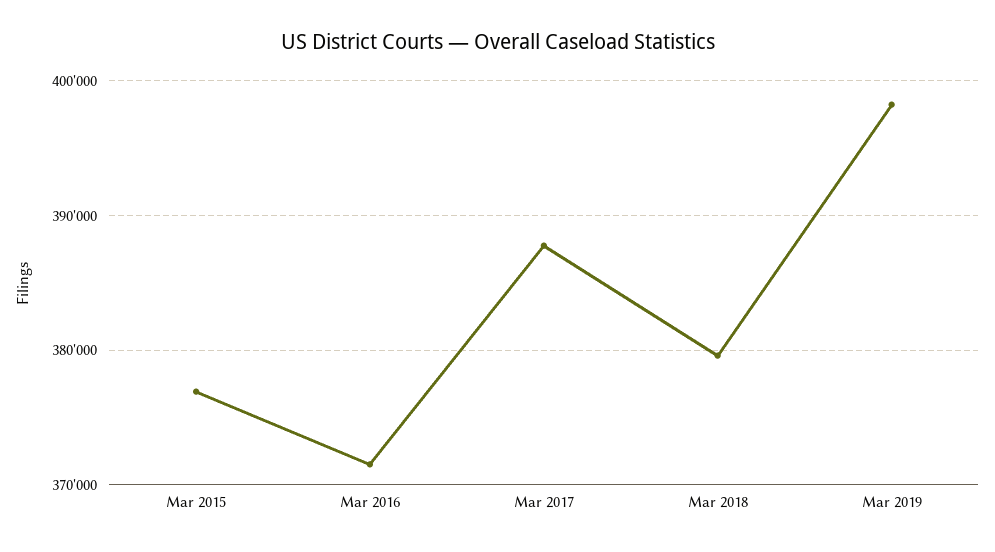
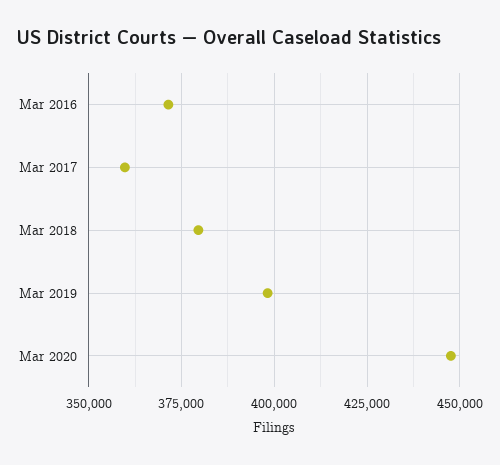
Mar 2015: 377000 -> none
Mar 2017: 388000 -> 360000
Mar 2020: none -> 447500

